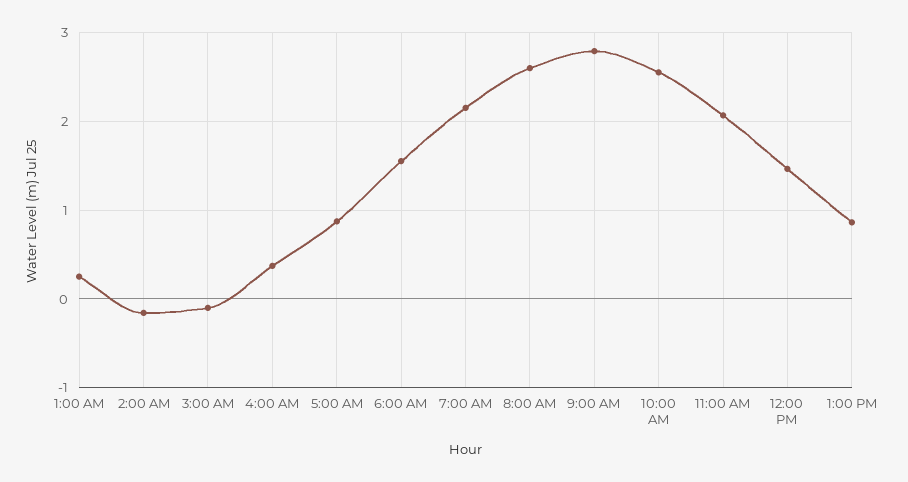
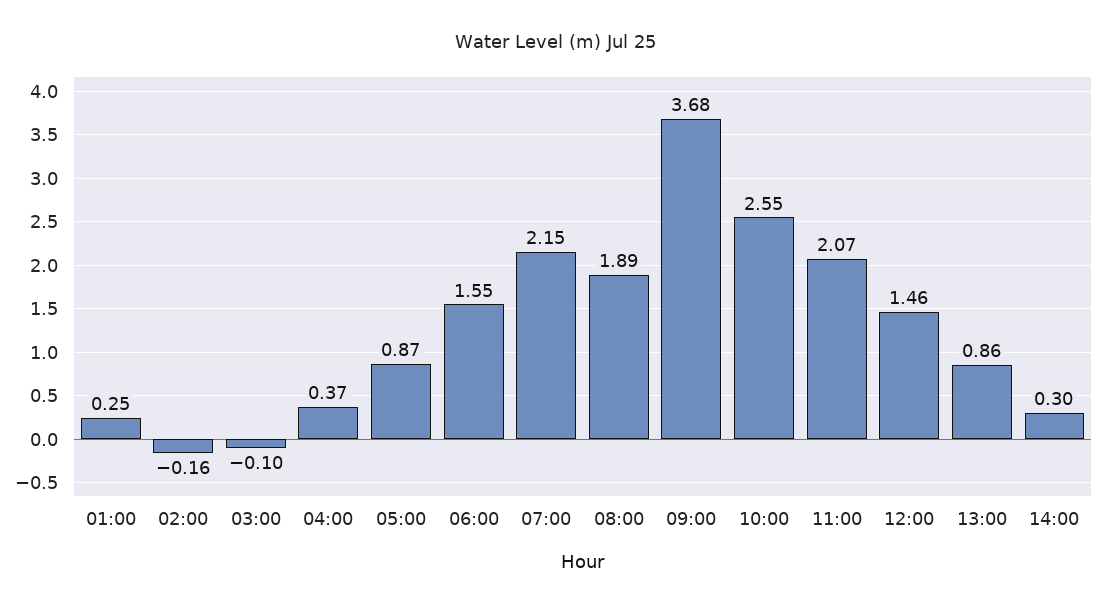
8:00 AM: 2.6 -> 1.89
9:00 AM: 2.8 -> 3.68
14:00: none -> 0.3

